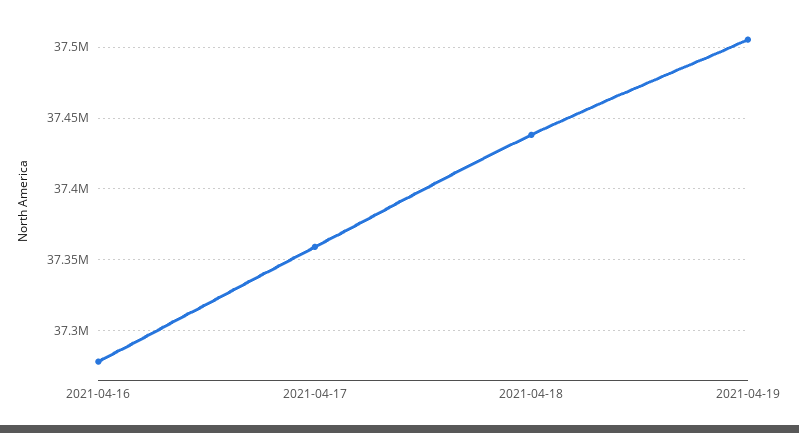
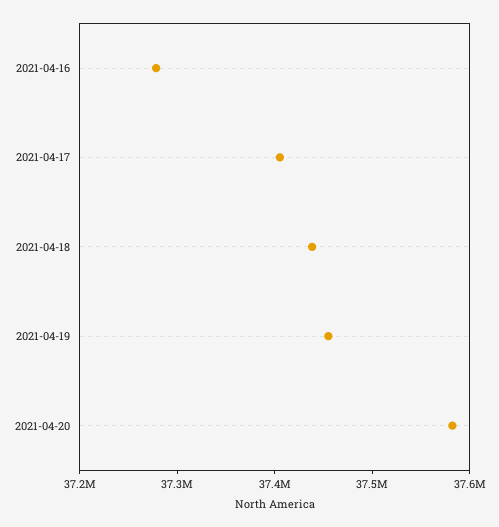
2021-04-17: 37360000 -> 37400000
2021-04-19: 37505000 -> 37460000
2021-04-20: none -> 37580000

